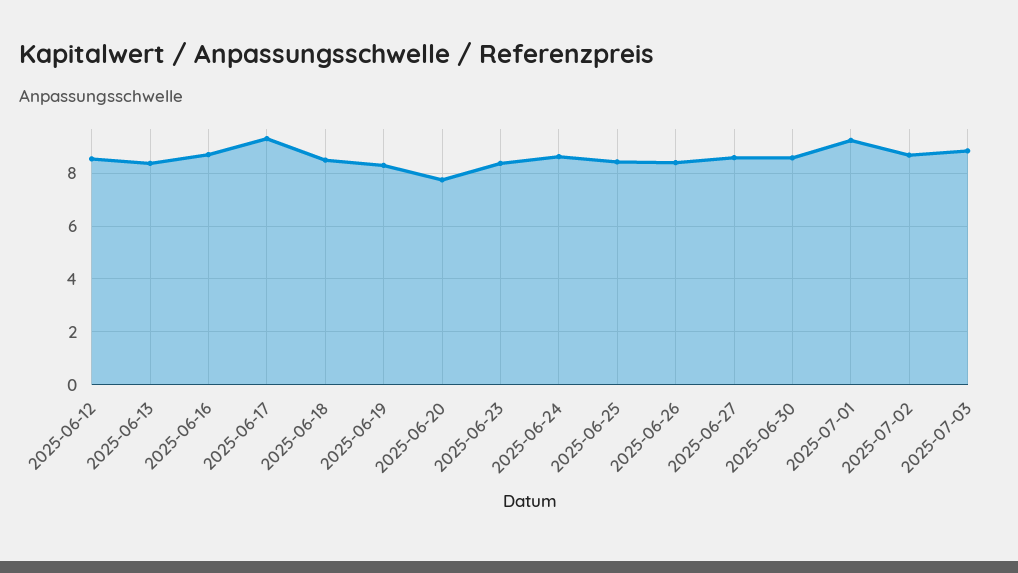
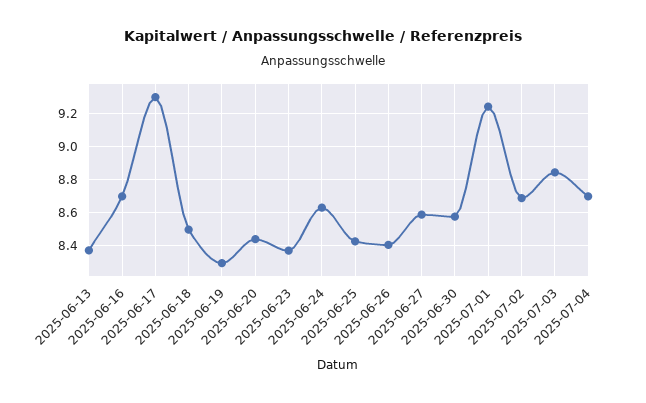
2025-06-12: 8.5 -> none
2025-06-20: 7.75 -> 8.45
2025-07-04: none -> 8.7

